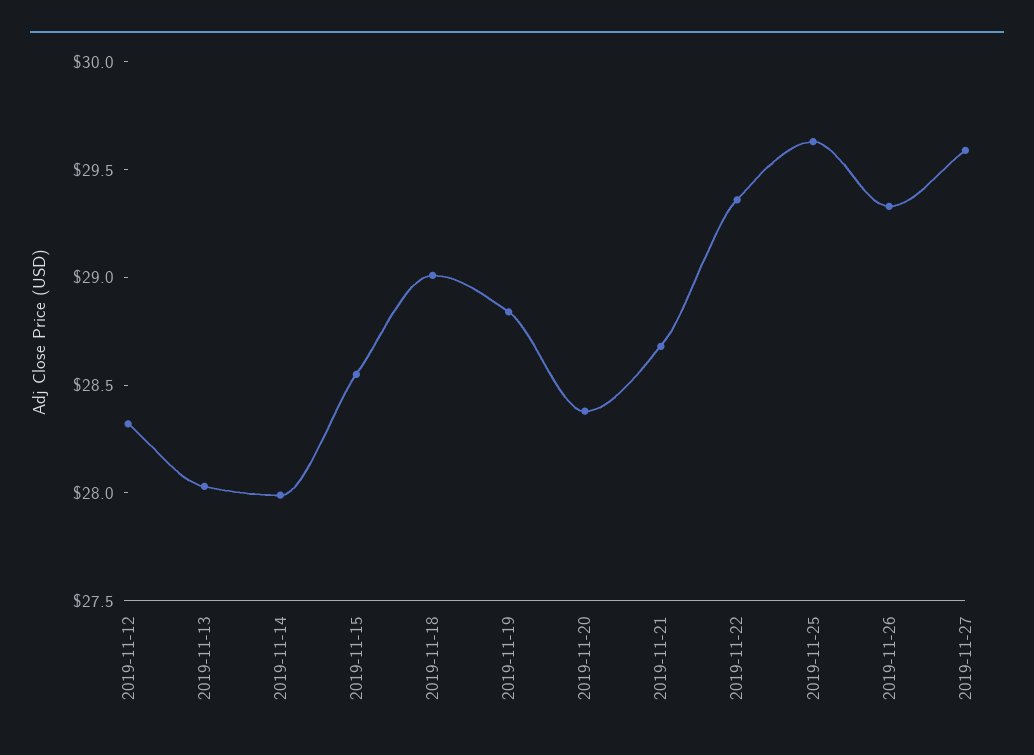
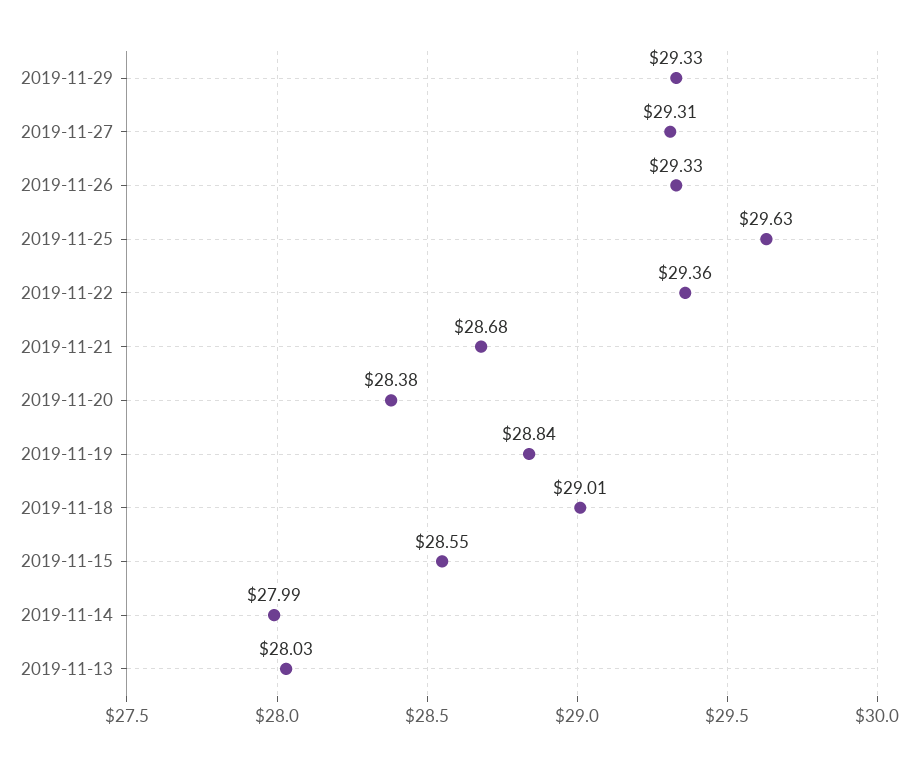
2019-11-12: 28.3 -> none
2019-11-27: 29.6 -> 29.31
2019-11-29: none -> 29.33

